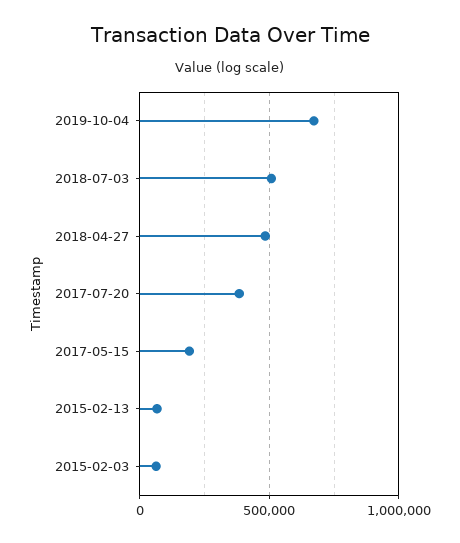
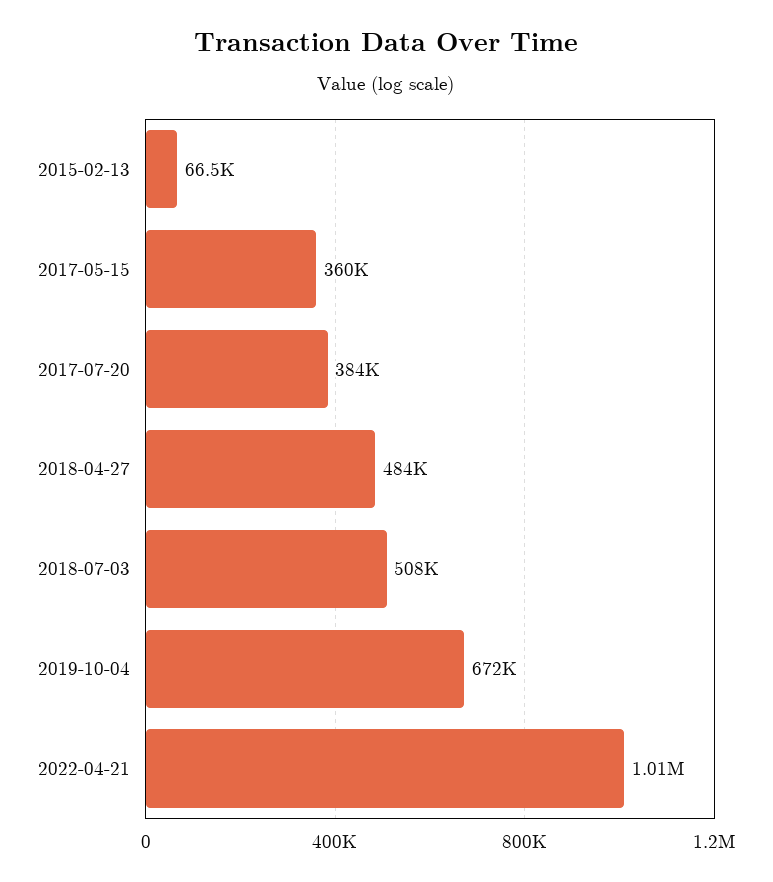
2017-05-15: 200000 -> 360000
2015-02-03: 50000 -> none
2022-04-21: none -> 1010000

